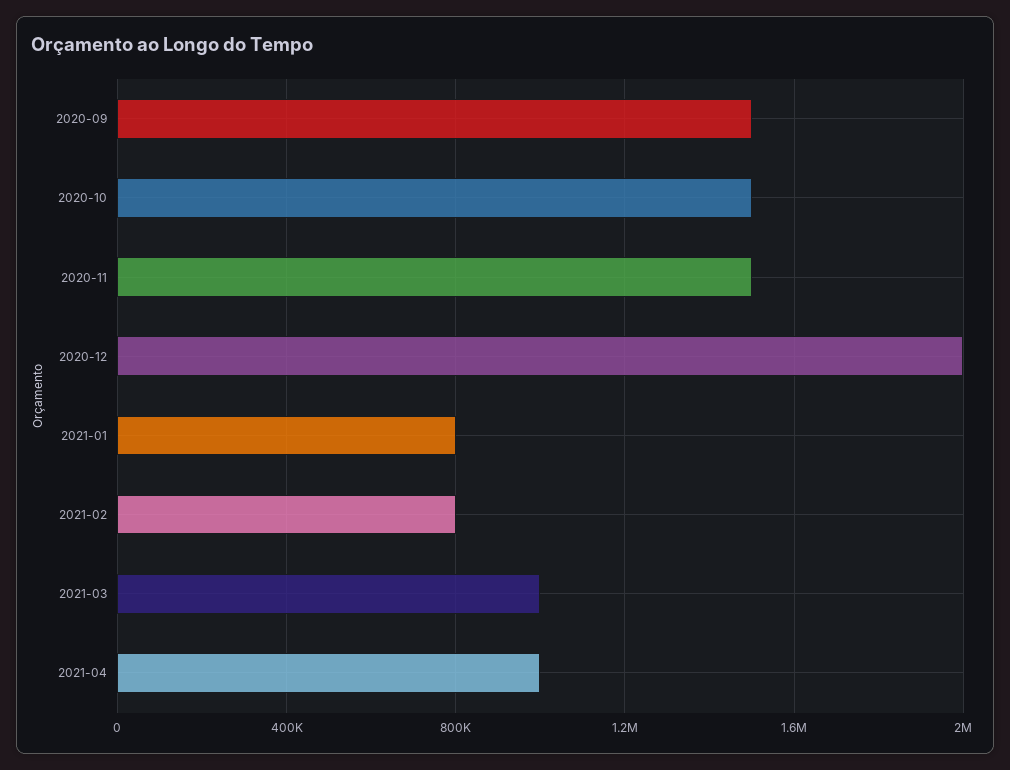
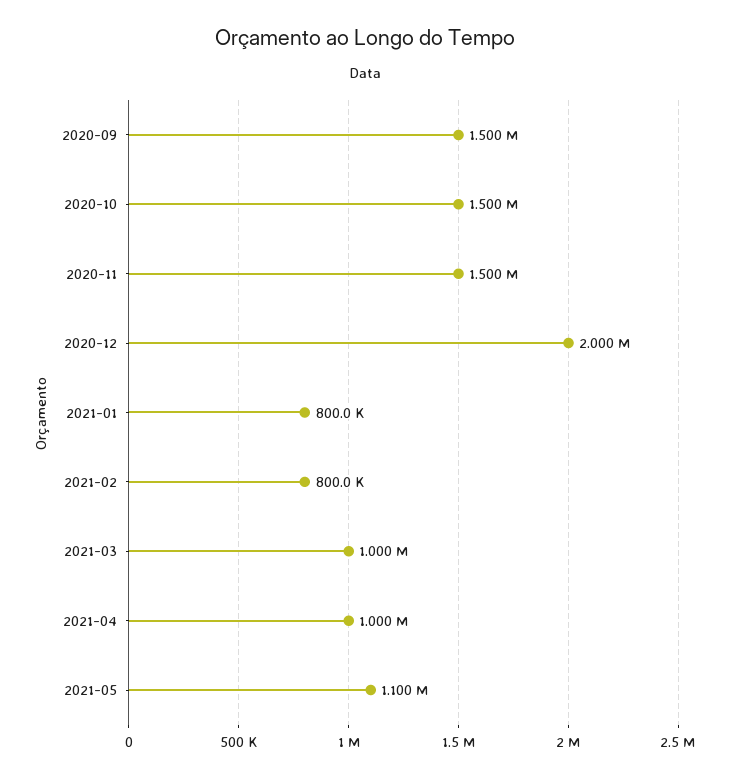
2021-05: none -> 1100000

